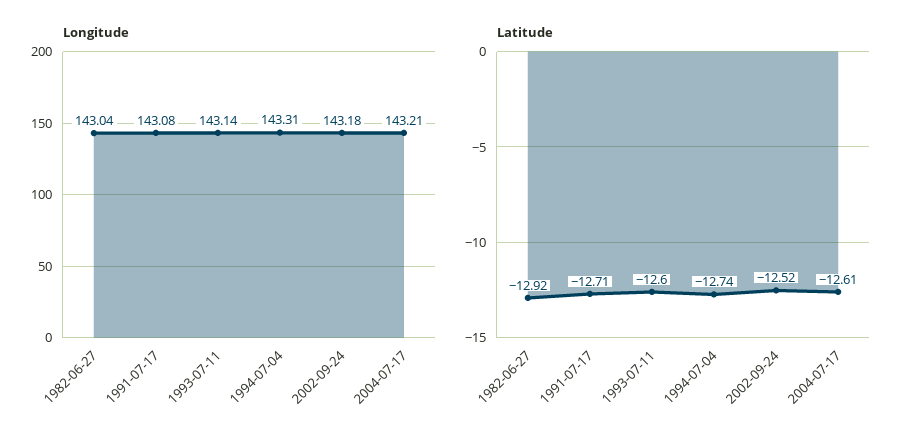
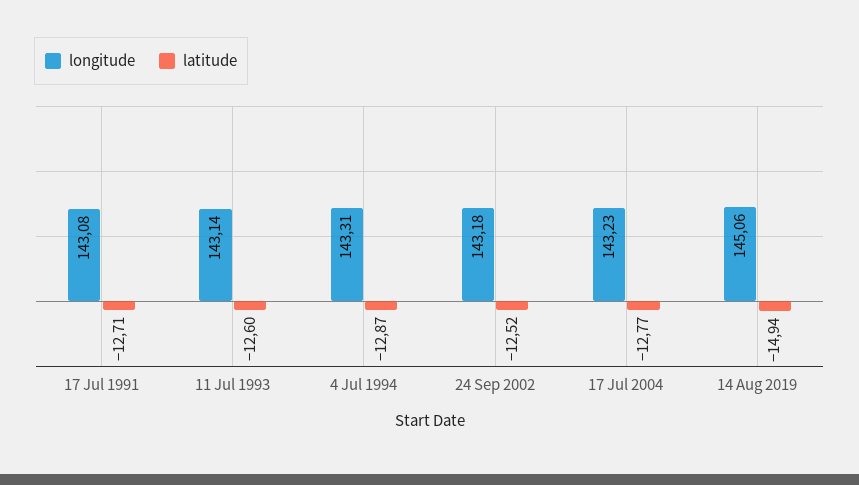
Longitude, 1982-06-27: 143.04 -> none
Longitude, 2004-07-17: 143.21 -> 143.23
Latitude, 1982-06-27: -12.92 -> none
Latitude, 1994-07-04: -12.74 -> -12.87
Latitude, 2004-07-17: -12.61 -> -12.77
Longitude, 14 Aug 2019: none -> 145.06
Latitude, 14 Aug 2019: none -> -14.94

